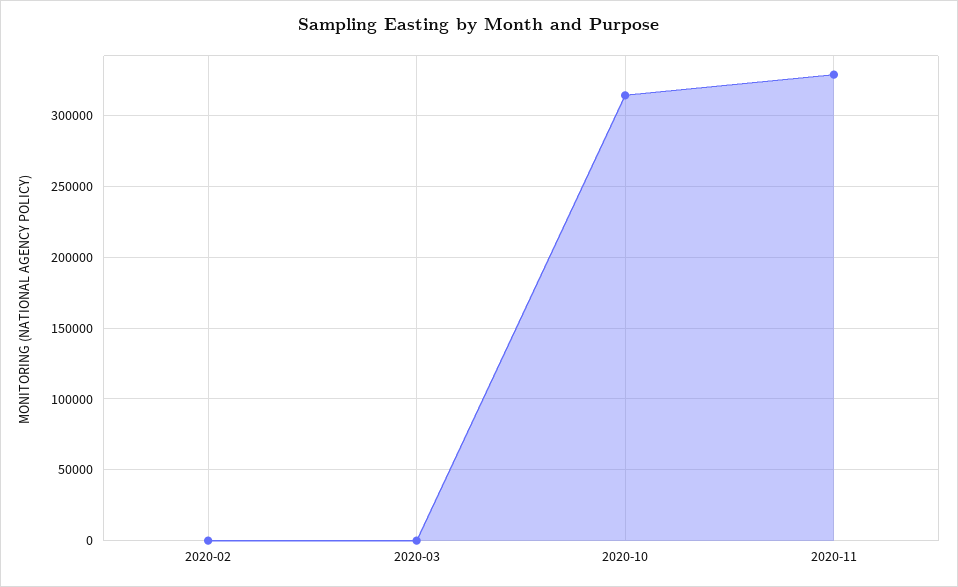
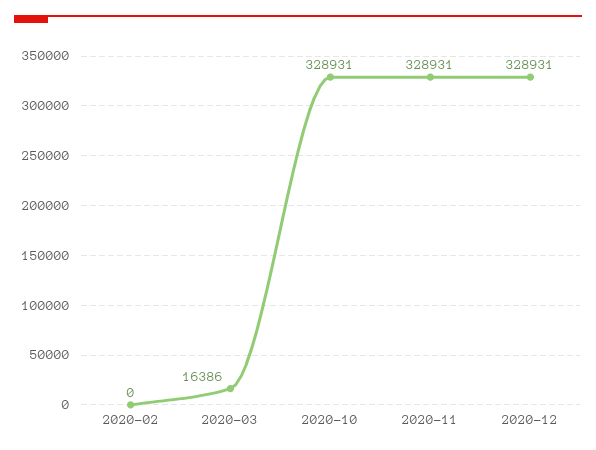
2020-03: 0 -> 16386
2020-10: 315000 -> 328931
2020-12: none -> 328931

